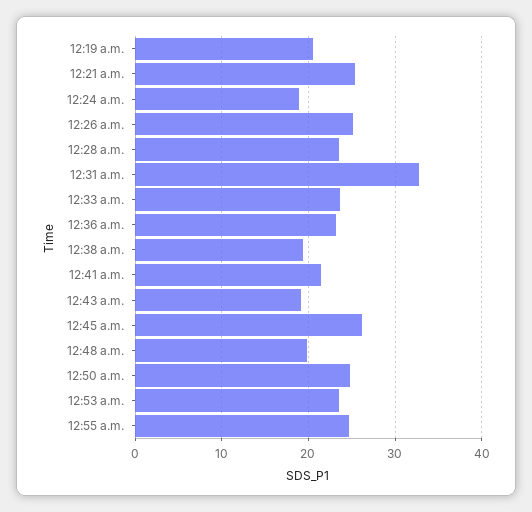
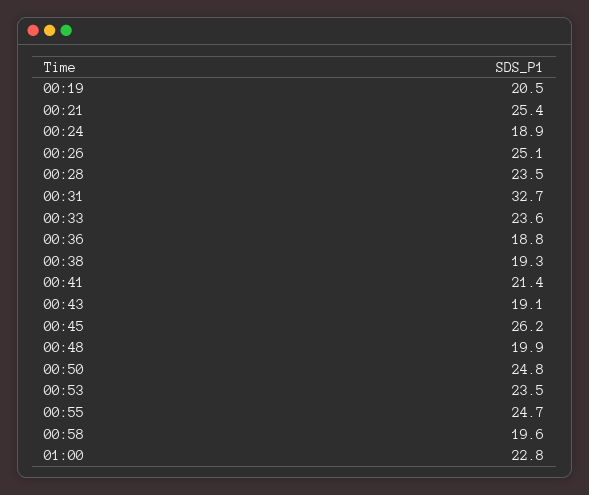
12:36 a.m.: 23 -> 18.8
00:58: none -> 19.6
01:00: none -> 22.8

